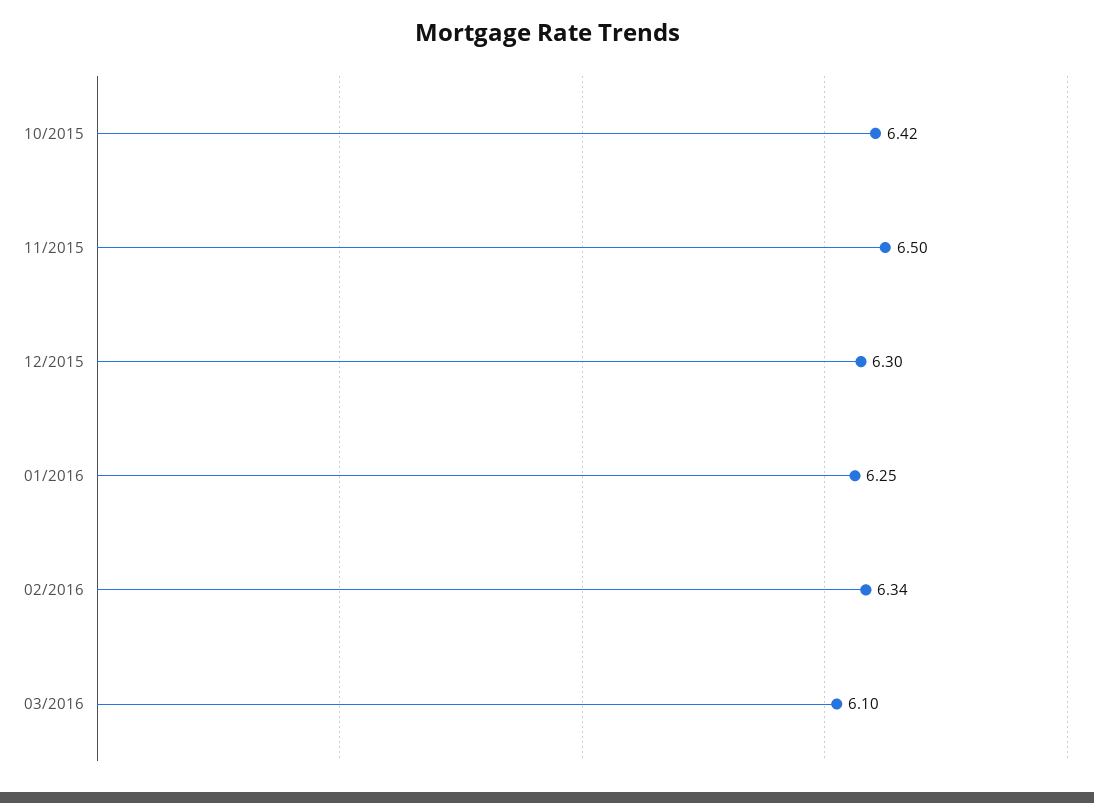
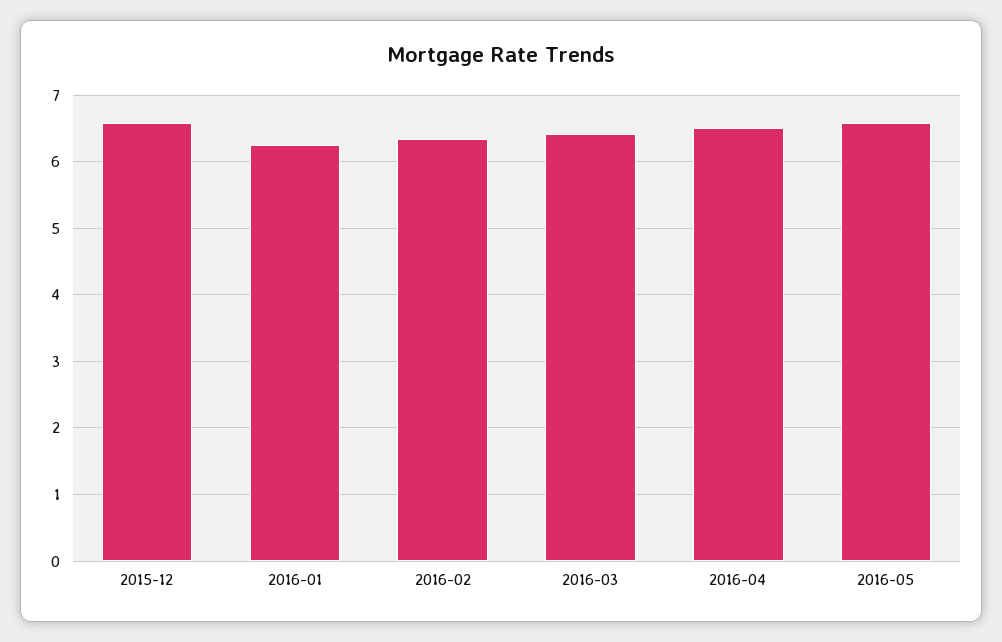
10/2015: 6.42 -> none
11/2015: 6.5 -> none
12/2015: 6.3 -> 6.6
03/2016: 6.1 -> 6.4
2016-04: none -> 6.5
2016-05: none -> 6.6

